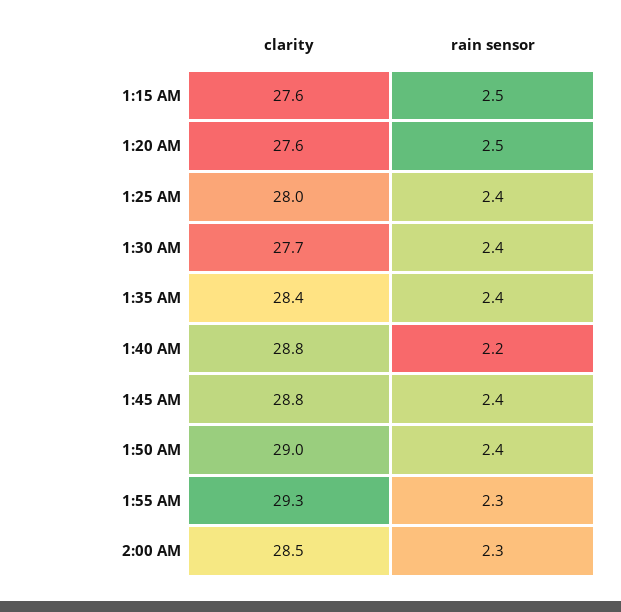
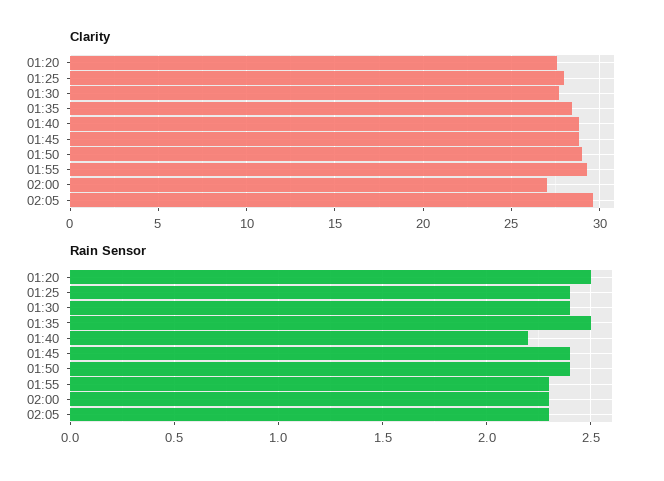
clarity, 1:15 AM: 27.6 -> none
rain sensor, 1:15 AM: 2.5 -> none
rain sensor, 1:35 AM: 2.4 -> 2.5
clarity, 2:00 AM: 28.5 -> 27
clarity, 02:05: none -> 29.5
rain sensor, 02:05: none -> 2.3

